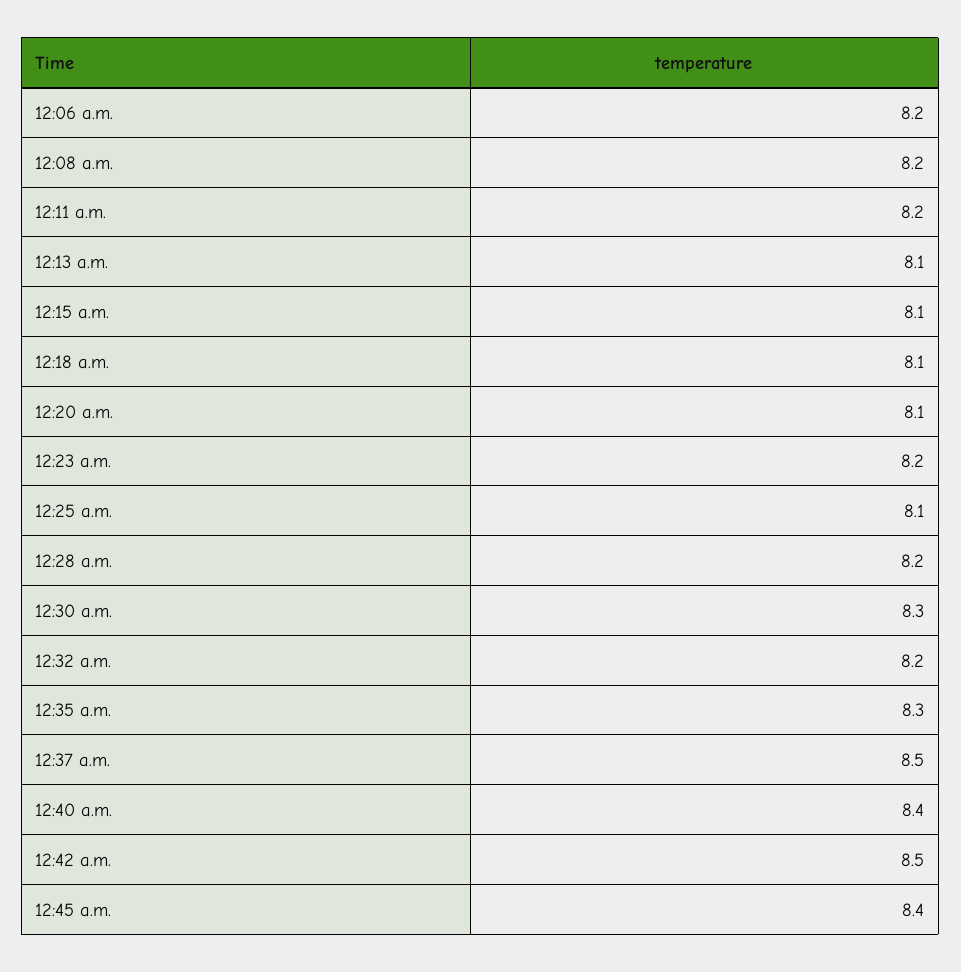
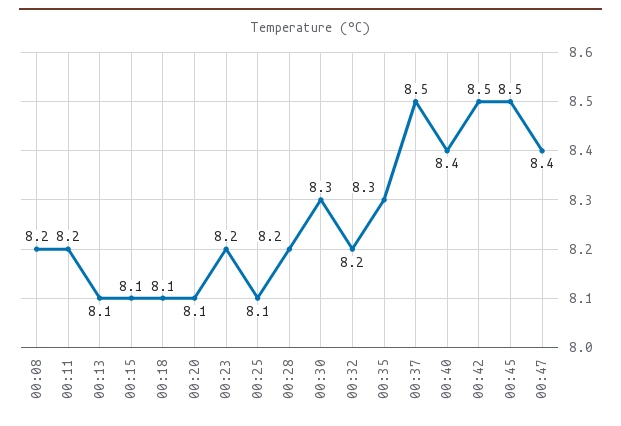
12:06 a.m.: 8.2 -> none
12:45 a.m.: 8.4 -> 8.5
00:47: none -> 8.4

